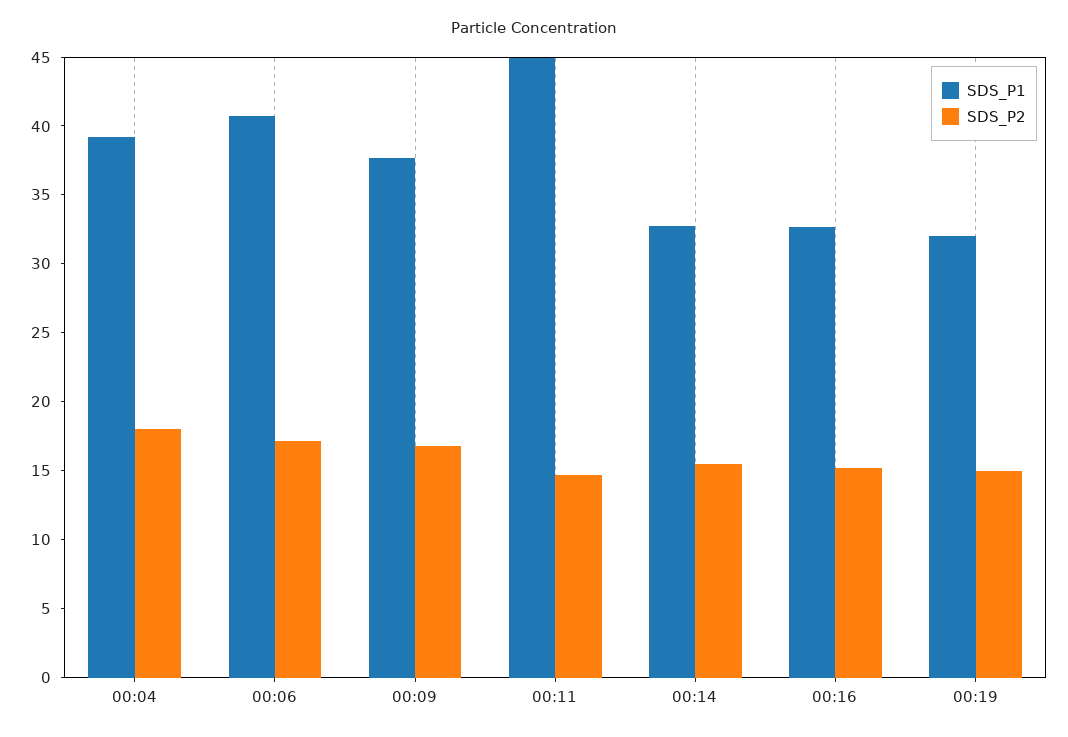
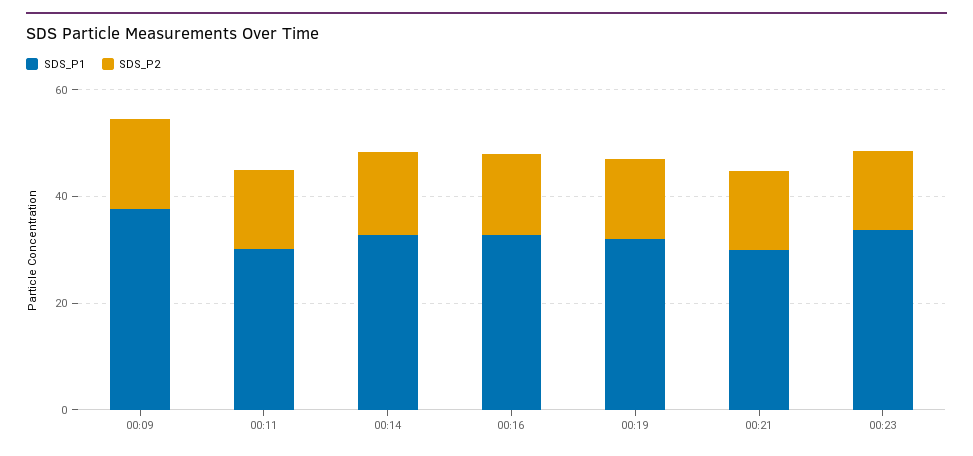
SDS_P1, 00:04: 39 -> none
SDS_P2, 00:04: 18 -> none
SDS_P1, 00:06: 41 -> none
SDS_P2, 00:06: 17 -> none
SDS_P1, 00:11: 45 -> 30
SDS_P1, 00:21: none -> 30
SDS_P2, 00:21: none -> 15
SDS_P1, 00:23: none -> 35
SDS_P2, 00:23: none -> 15

